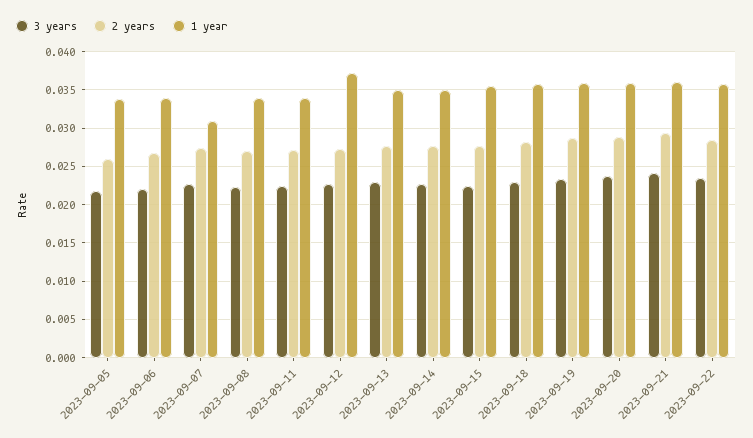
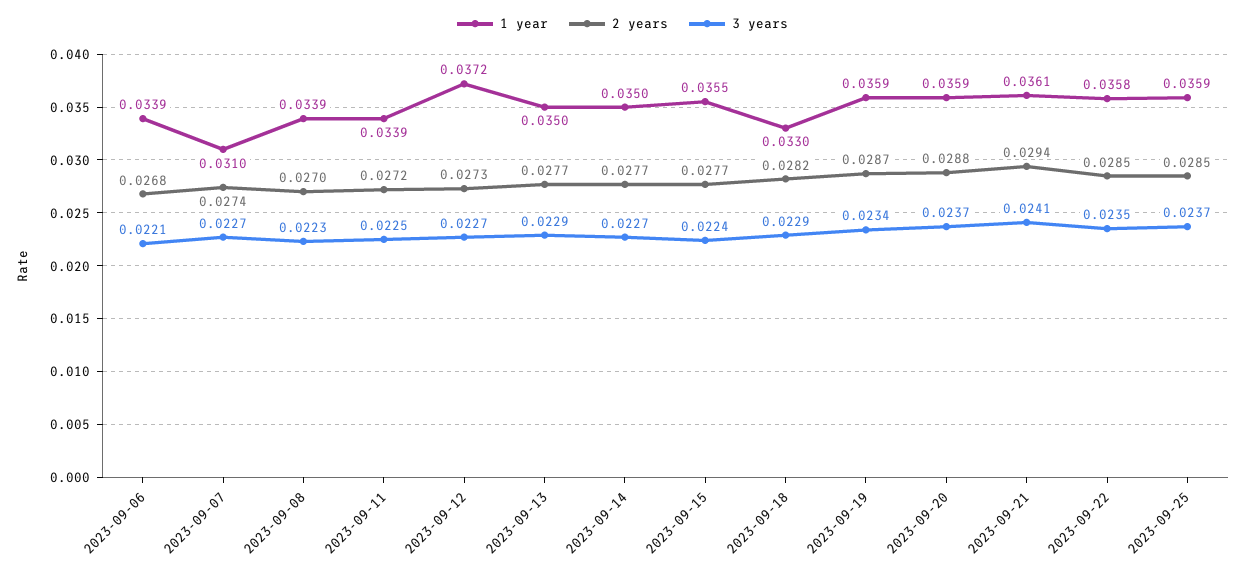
3 years, 2023-09-05: 0.022 -> none
2 years, 2023-09-05: 0.026 -> none
1 year, 2023-09-05: 0.034 -> none
1 year, 2023-09-18: 0.036 -> 0.033
1 year, 2023-09-25: none -> 0.0359
2 years, 2023-09-25: none -> 0.0285
3 years, 2023-09-25: none -> 0.0237

